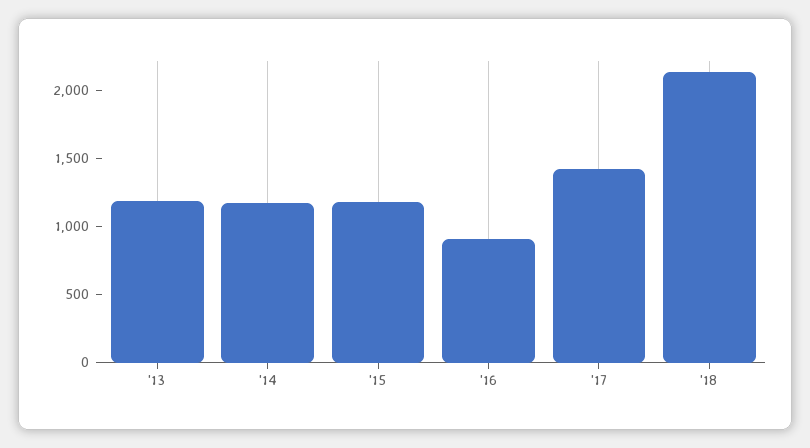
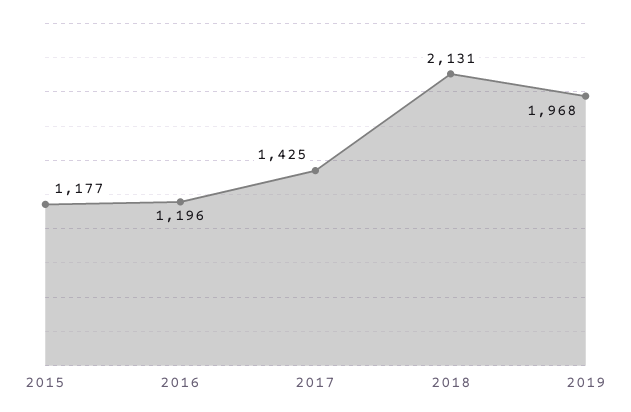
'13: 1200 -> none
'14: 1200 -> none
'16: 900 -> 1196
2019: none -> 1968

